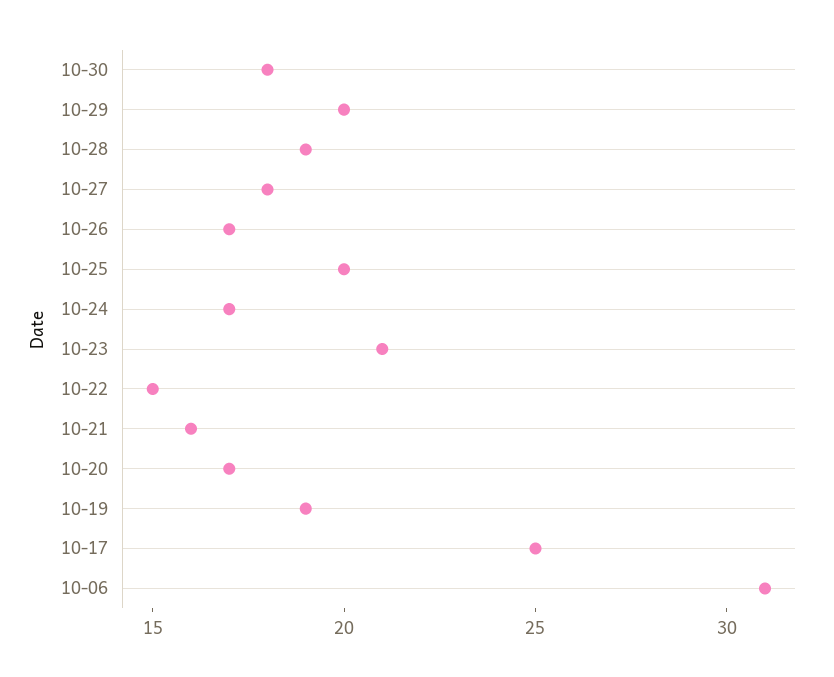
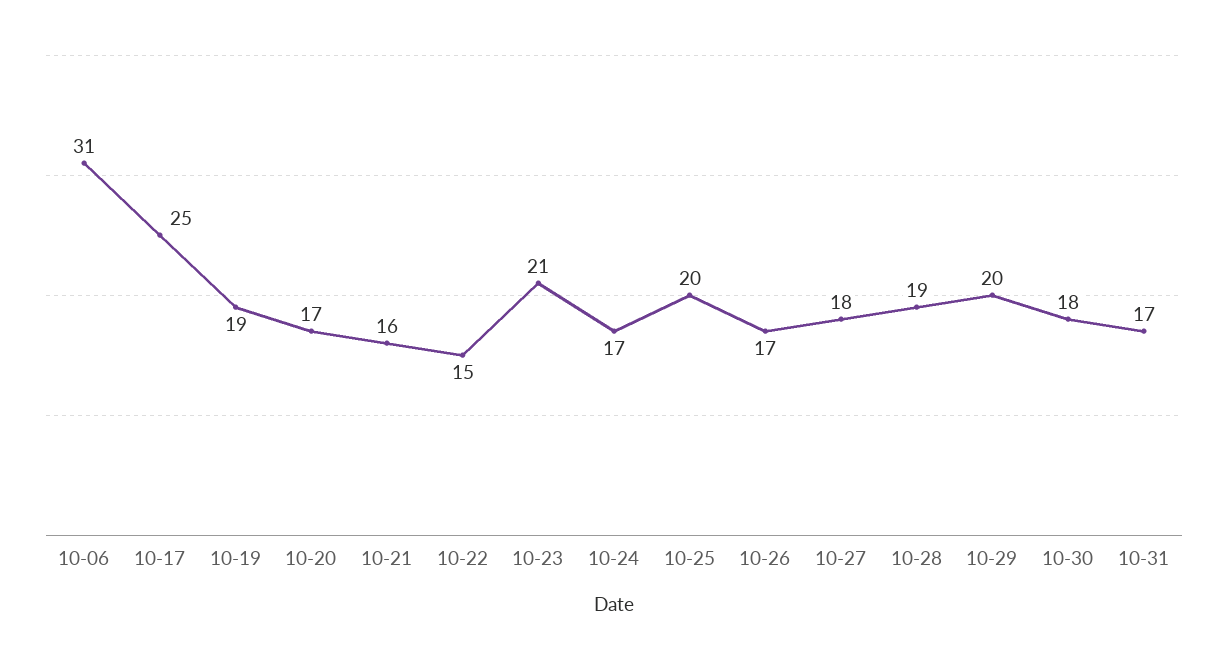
10-31: none -> 17

